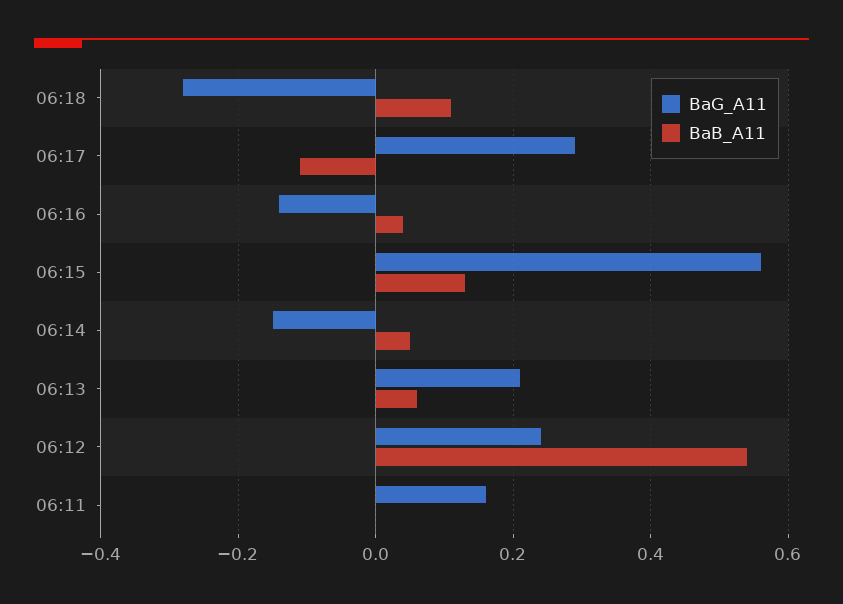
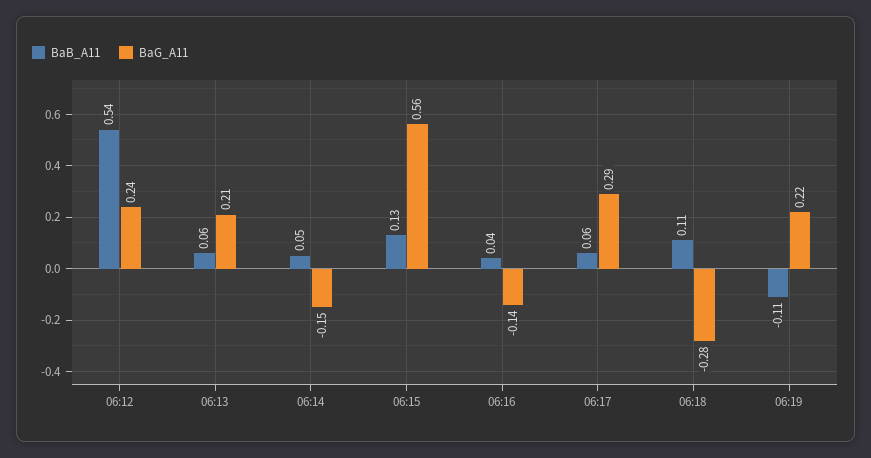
BaB_A11, 06:17: -0.1 -> 0.06
BaG_A11, 06:11: 0.15 -> none
BaB_A11, 06:11: 0 -> none
BaB_A11, 06:19: none -> -0.11
BaG_A11, 06:19: none -> 0.22

